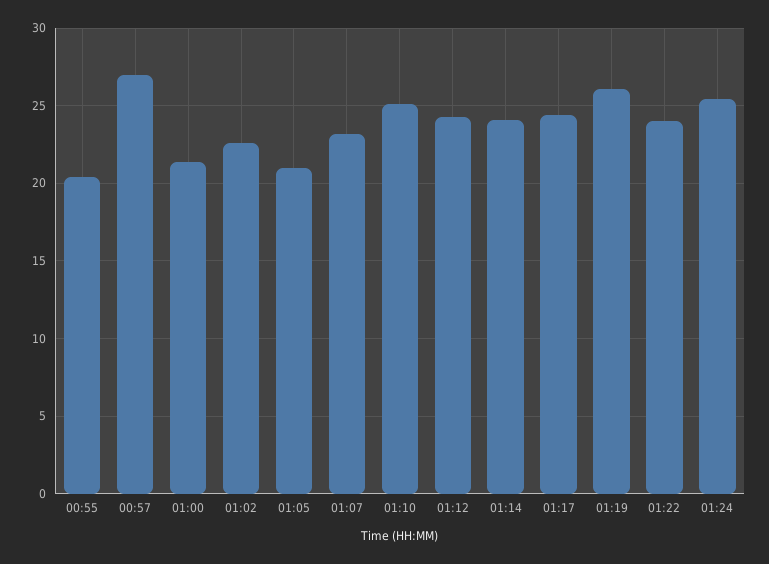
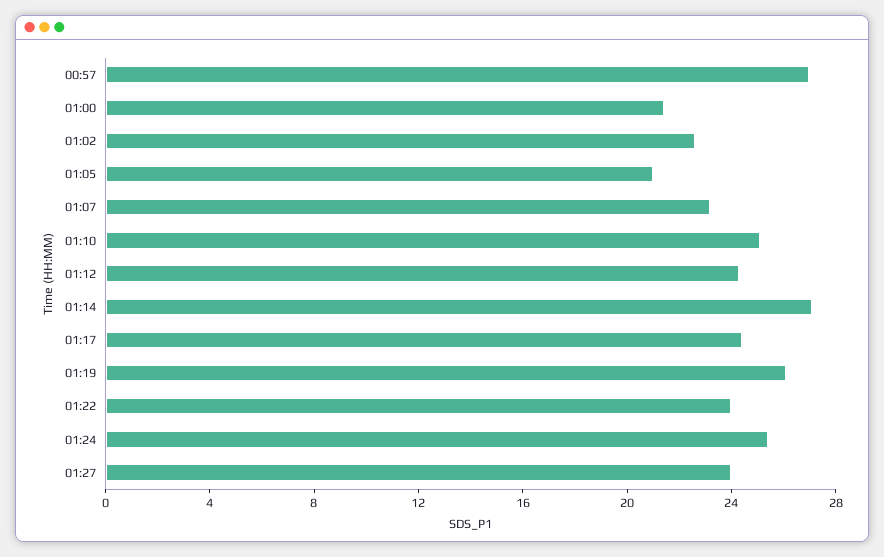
00:55: 20.5 -> none
01:14: 24 -> 27
01:27: none -> 24

